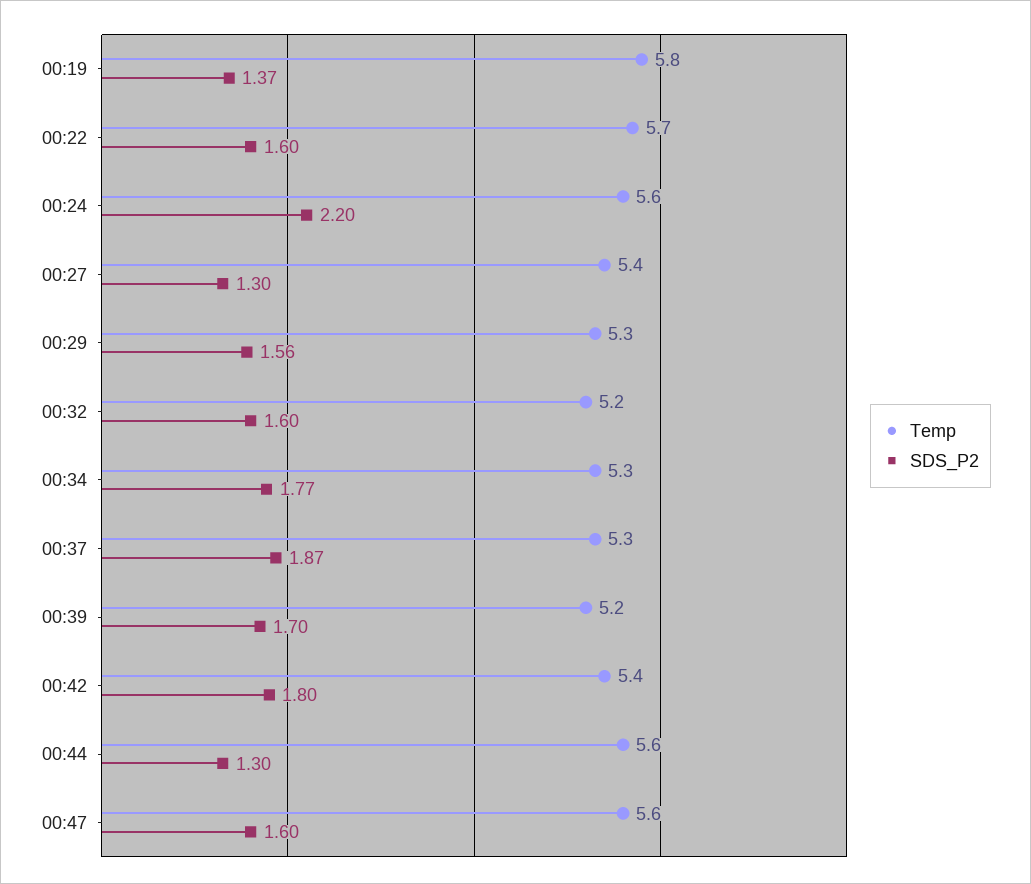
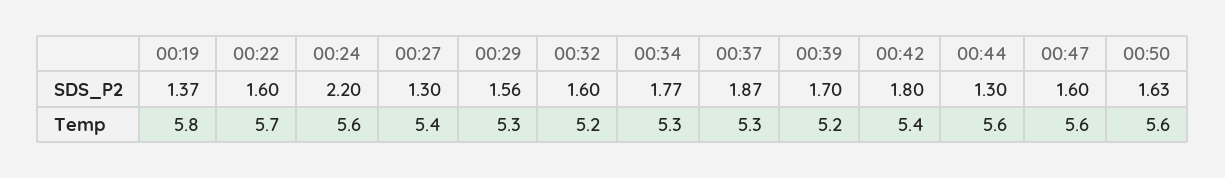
SDS_P2, 00:50: none -> 1.63
Temp, 00:50: none -> 5.6

